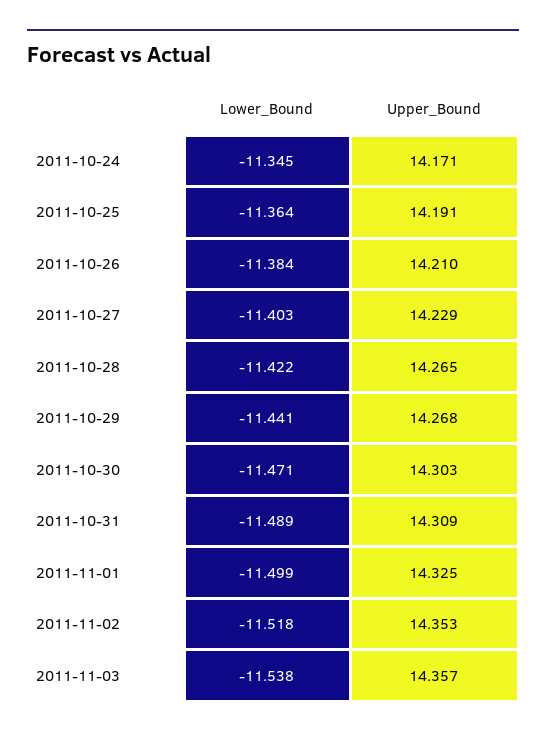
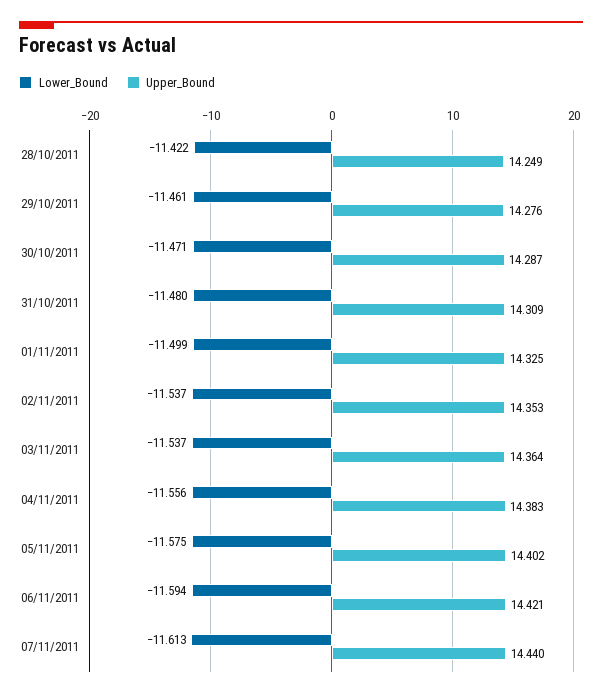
Lower_Bound, 2011-10-24: -11.345 -> none
Upper_Bound, 2011-10-24: 14.171 -> none
Lower_Bound, 2011-10-25: -11.364 -> none
Upper_Bound, 2011-10-25: 14.191 -> none
Lower_Bound, 2011-10-26: -11.384 -> none
Upper_Bound, 2011-10-26: 14.21 -> none
Lower_Bound, 2011-10-27: -11.403 -> none
Upper_Bound, 2011-10-27: 14.229 -> none
Upper_Bound, 2011-10-28: 14.265 -> 14.249
Lower_Bound, 2011-10-29: -11.441 -> -11.461
Upper_Bound, 2011-10-29: 14.268 -> 14.276
Upper_Bound, 2011-10-30: 14.303 -> 14.287
Lower_Bound, 2011-10-31: -11.489 -> -11.48
Lower_Bound, 2011-11-02: -11.518 -> -11.537
Lower_Bound, 2011-11-03: -11.538 -> -11.537
Upper_Bound, 2011-11-03: 14.357 -> 14.364
Lower_Bound, 04/11/2011: none -> -11.556
Upper_Bound, 04/11/2011: none -> 14.383
Lower_Bound, 05/11/2011: none -> -11.575
Upper_Bound, 05/11/2011: none -> 14.402
Lower_Bound, 06/11/2011: none -> -11.594
Upper_Bound, 06/11/2011: none -> 14.421
Lower_Bound, 07/11/2011: none -> -11.613
Upper_Bound, 07/11/2011: none -> 14.44

